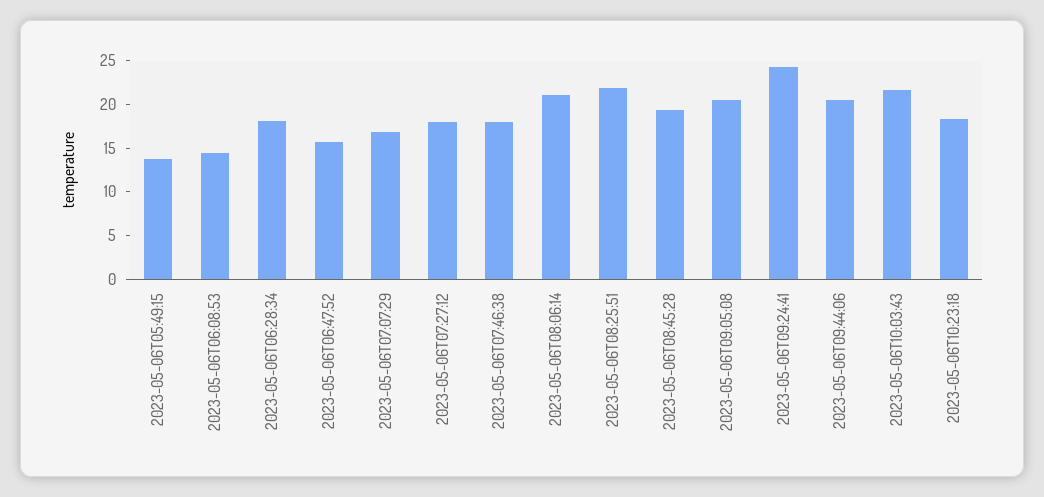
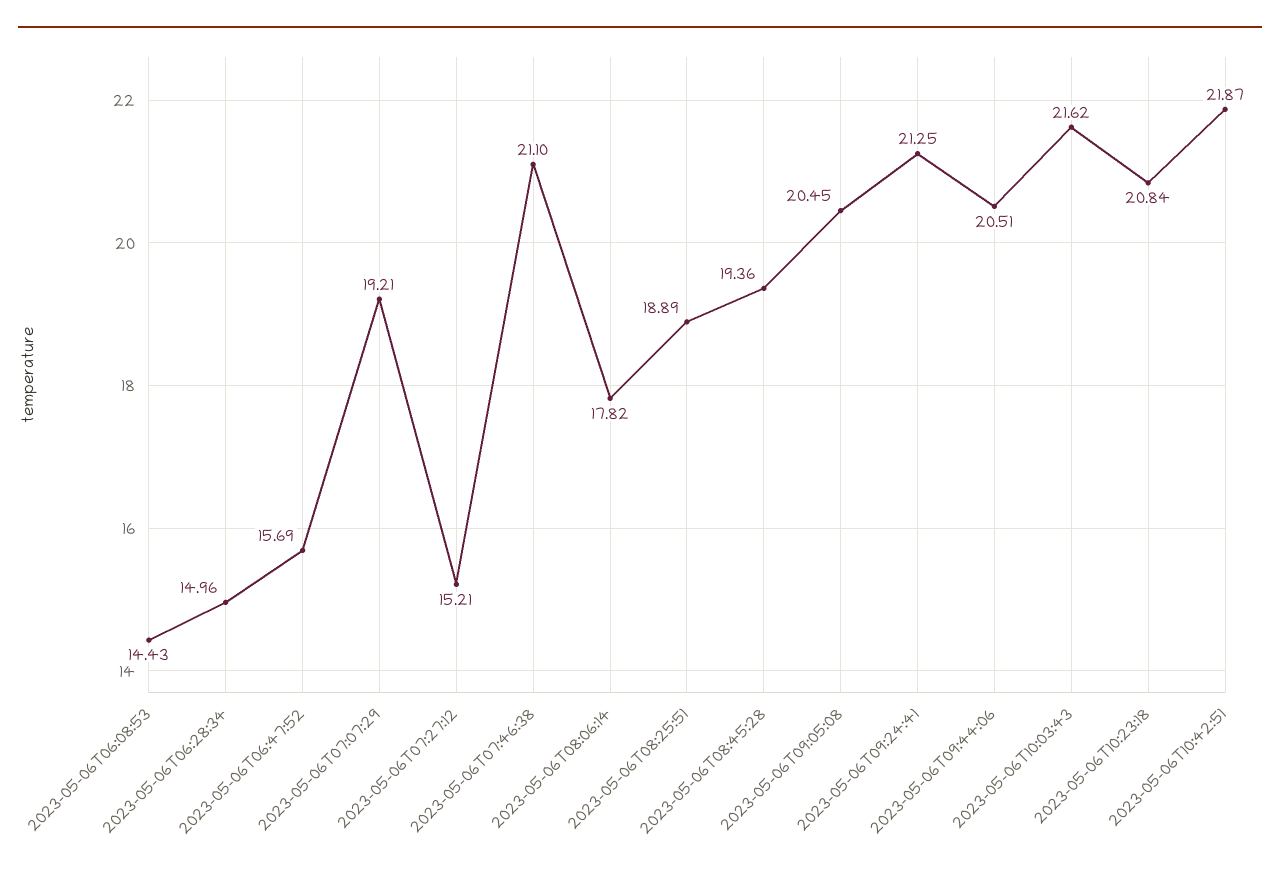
2023-05-06T05:49:15: 14 -> none
2023-05-06T06:28:34: 18 -> 14.96
2023-05-06T07:07:29: 17 -> 19.21
2023-05-06T07:27:12: 18 -> 15.21
2023-05-06T07:46:38: 18 -> 21.1
2023-05-06T08:06:14: 21 -> 17.82
2023-05-06T08:25:51: 22 -> 18.89
2023-05-06T09:24:41: 24 -> 21.25
2023-05-06T10:23:18: 18 -> 20.84
2023-05-06T10:42:51: none -> 21.87

